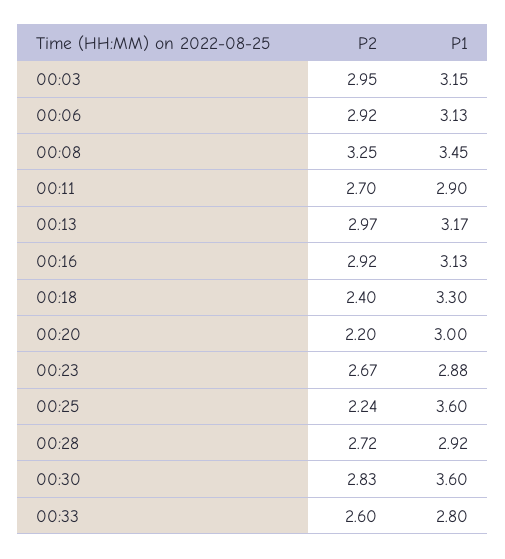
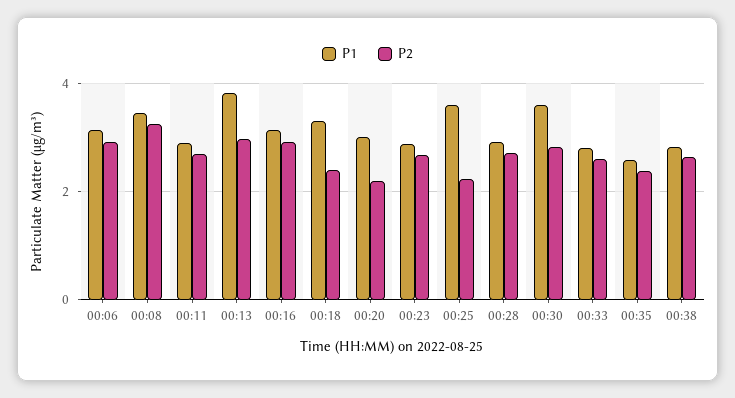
P2, 00:03: 2.95 -> none
P1, 00:03: 3.15 -> none
P1, 00:13: 3.17 -> 3.8
P1, 00:35: none -> 2.6
P2, 00:35: none -> 2.4
P1, 00:38: none -> 2.8
P2, 00:38: none -> 2.6

